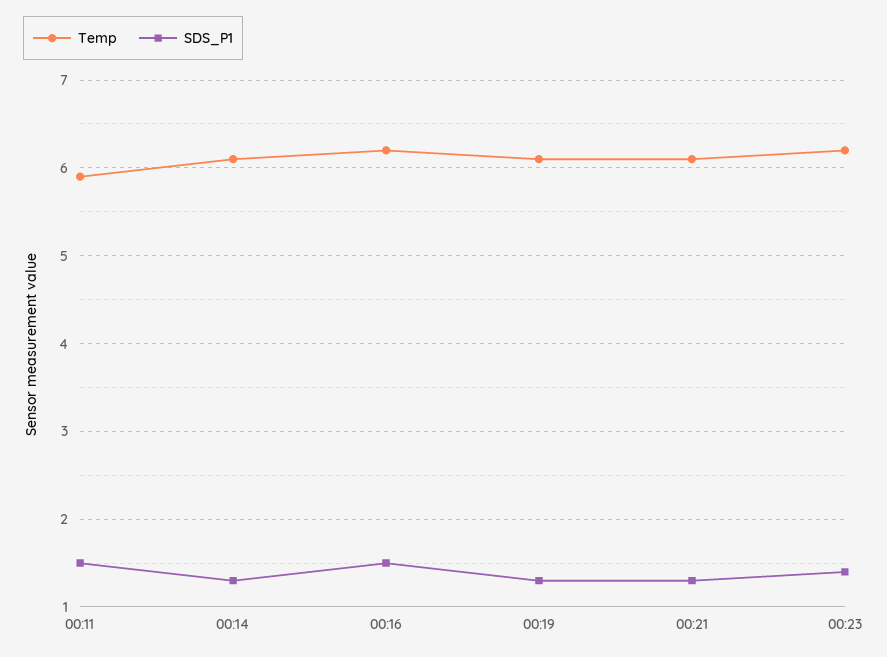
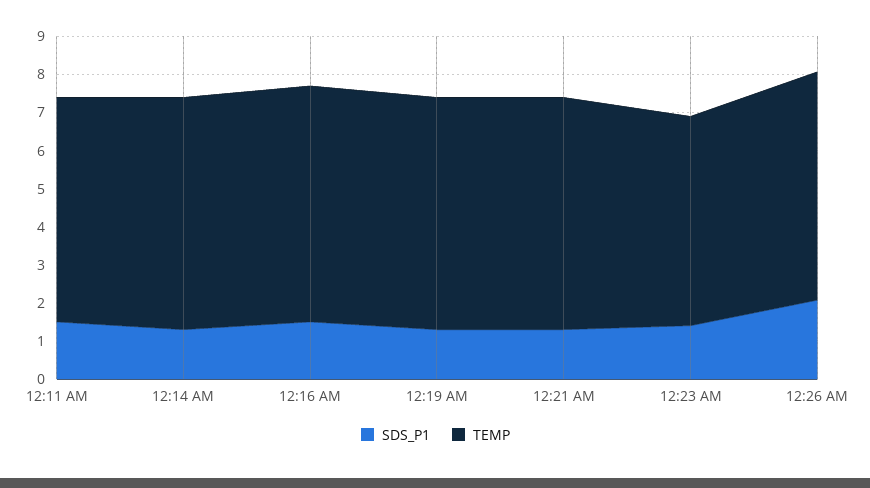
Temp, 00:23: 6.2 -> 5.5
SDS_P1, 12:26 AM: none -> 2
Temp, 12:26 AM: none -> 6

